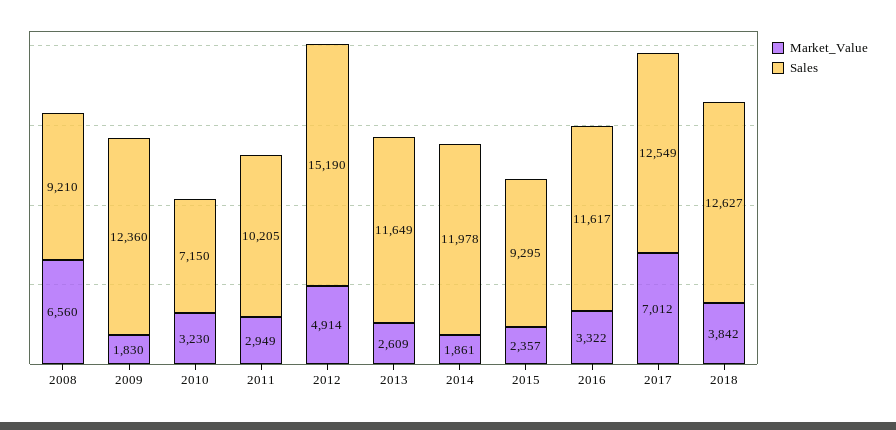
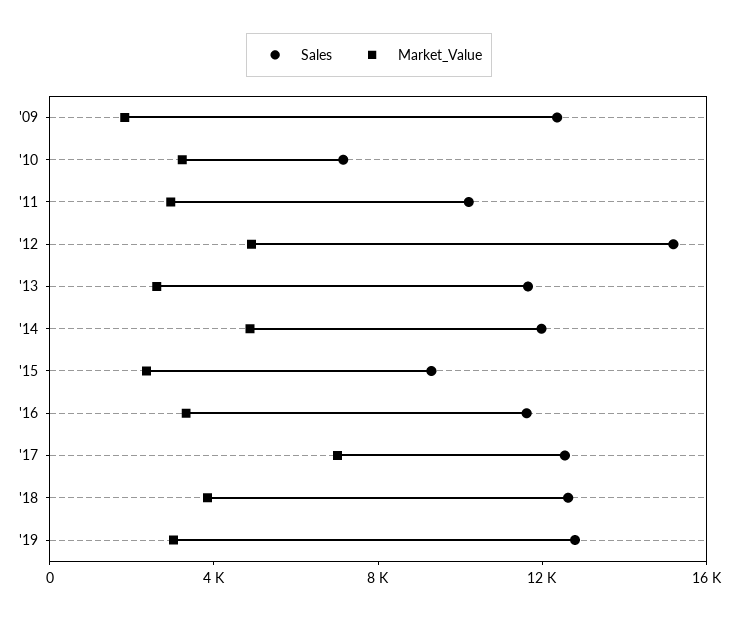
Market_Value, 2008: 6560 -> none
Sales, 2008: 9210 -> none
Market_Value, 2014: 1861 -> 5000
Sales, '19: none -> 13000
Market_Value, '19: none -> 3000

